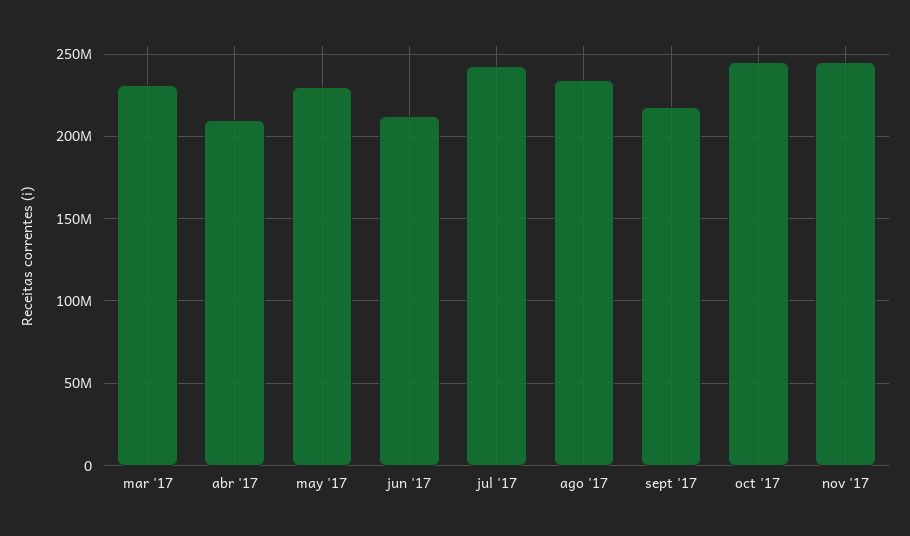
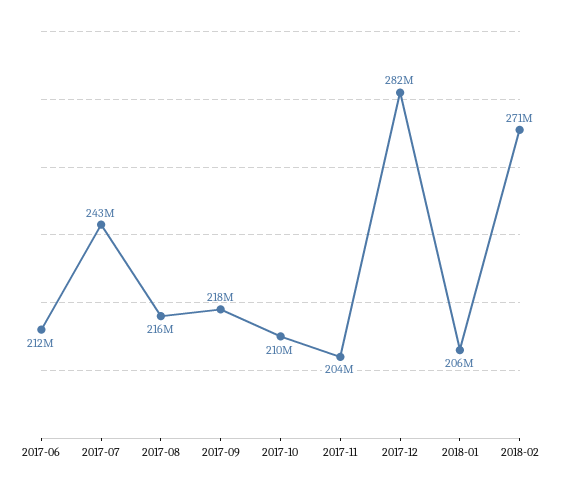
mar '17: 230000000 -> none
abr '17: 210000000 -> none
may '17: 230000000 -> none
ago '17: 235000000 -> 216000000
oct '17: 245000000 -> 210000000
nov '17: 245000000 -> 204000000
2017-12: none -> 282000000
2018-01: none -> 206000000
2018-02: none -> 271000000

